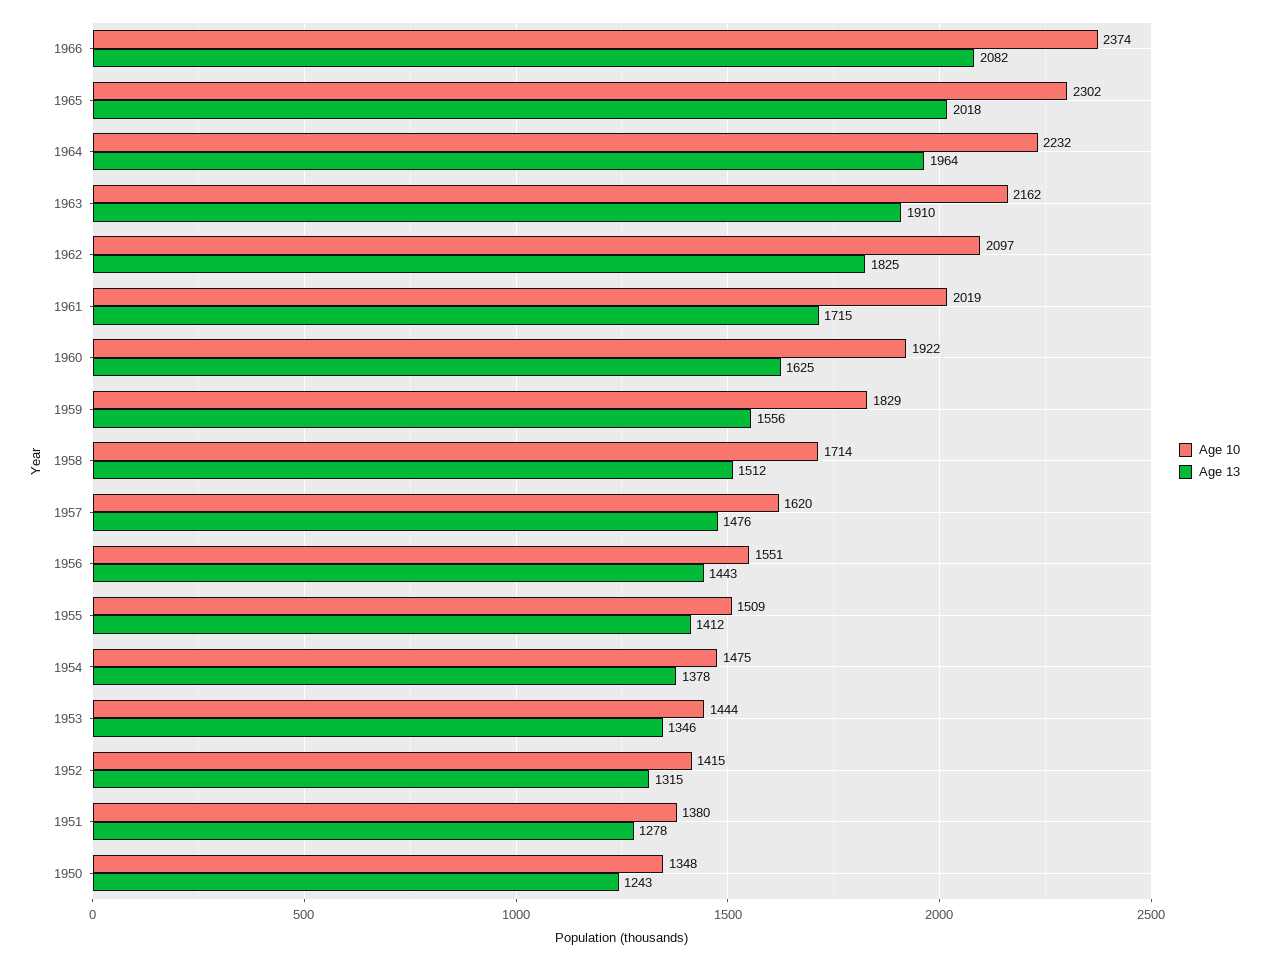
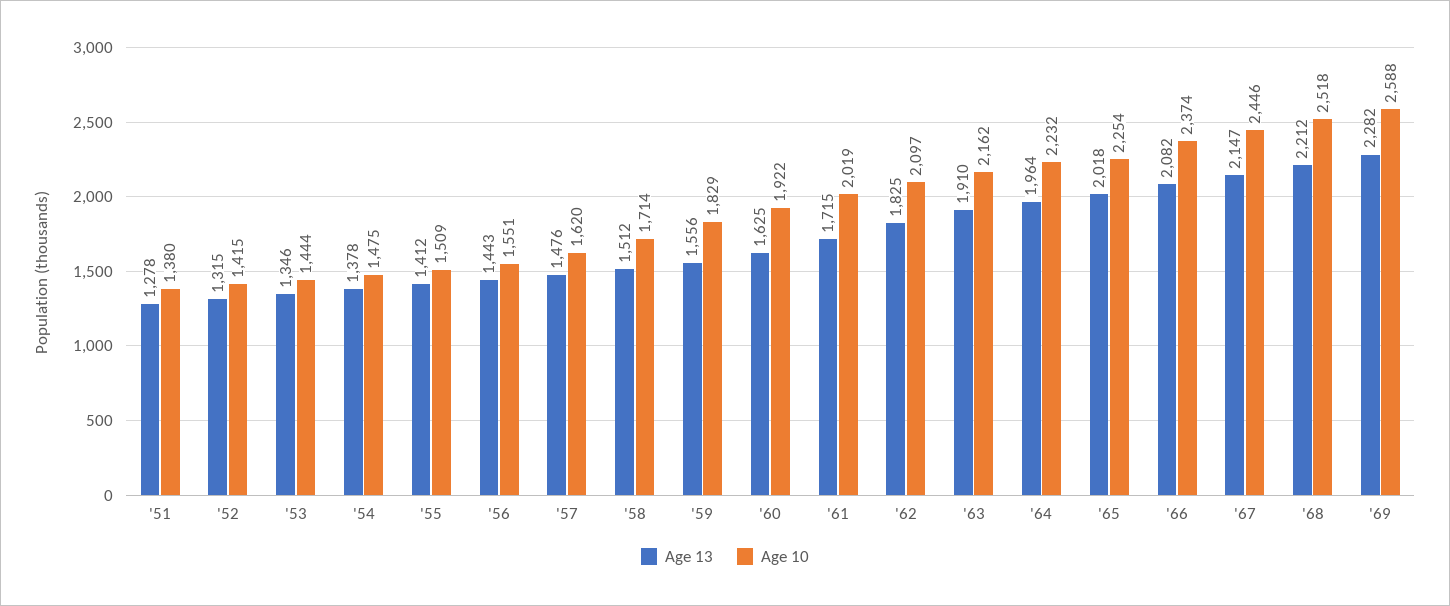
Age 10, 1965: 2302 -> 2254
Age 10, 1950: 1348 -> none
Age 13, 1950: 1243 -> none
Age 13, '67: none -> 2147
Age 10, '67: none -> 2446
Age 13, '68: none -> 2212
Age 10, '68: none -> 2518
Age 13, '69: none -> 2282
Age 10, '69: none -> 2588

